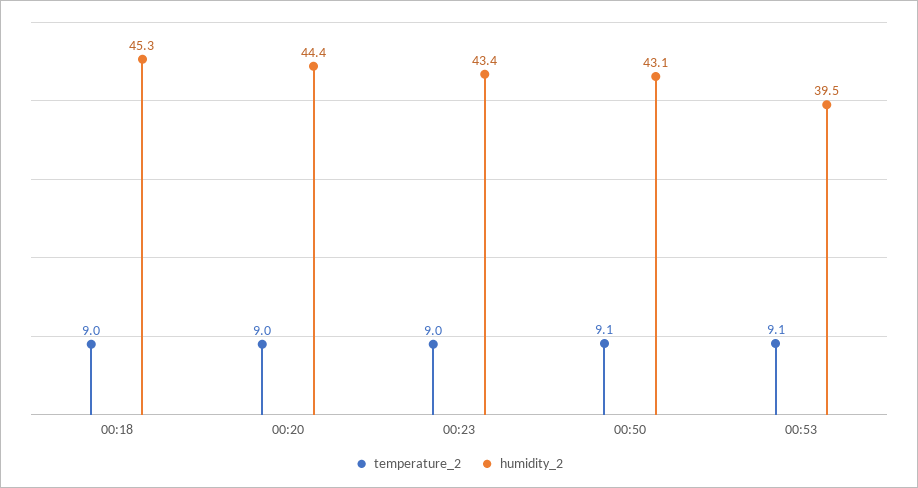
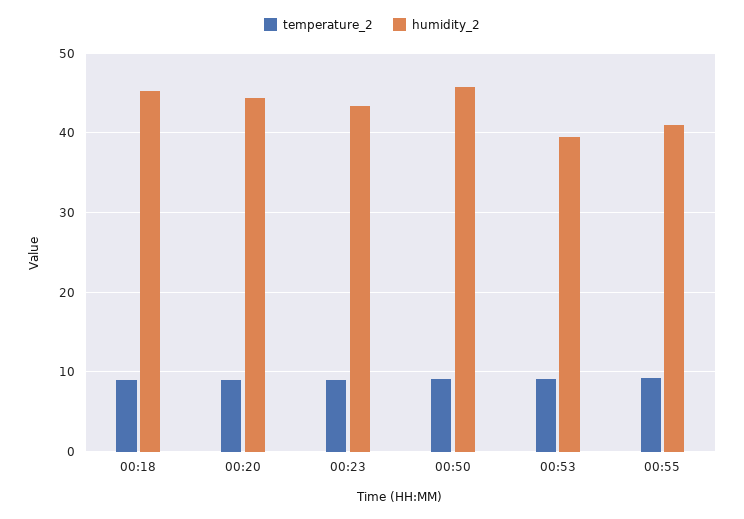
humidity_2, 00:50: 43.1 -> 46
temperature_2, 00:55: none -> 9
humidity_2, 00:55: none -> 41

